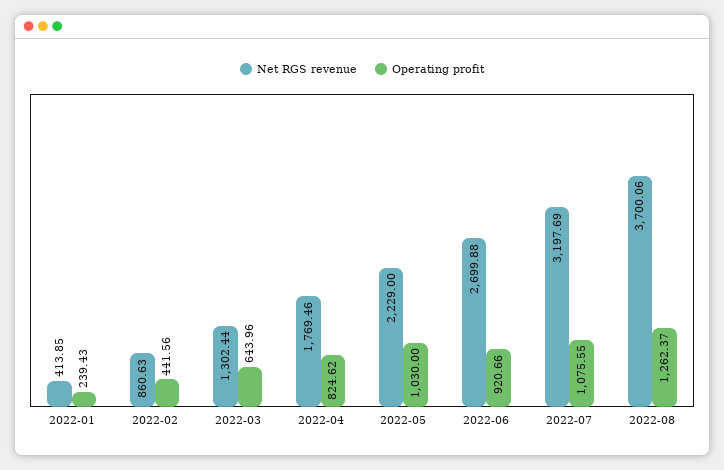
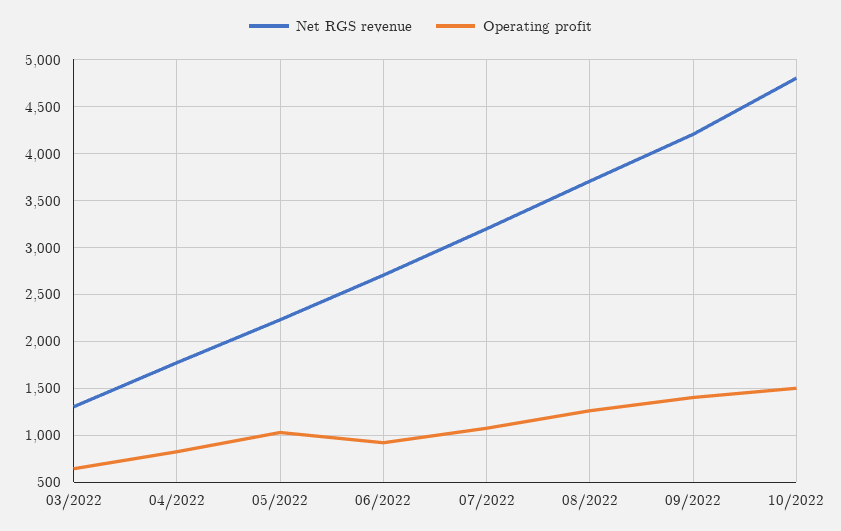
Net RGS revenue, 2022-01: 413.85 -> none
Operating profit, 2022-01: 239.43 -> none
Net RGS revenue, 2022-02: 860.63 -> none
Operating profit, 2022-02: 441.56 -> none
Net RGS revenue, 09/2022: none -> 4200
Operating profit, 09/2022: none -> 1400
Net RGS revenue, 10/2022: none -> 4800
Operating profit, 10/2022: none -> 1500

